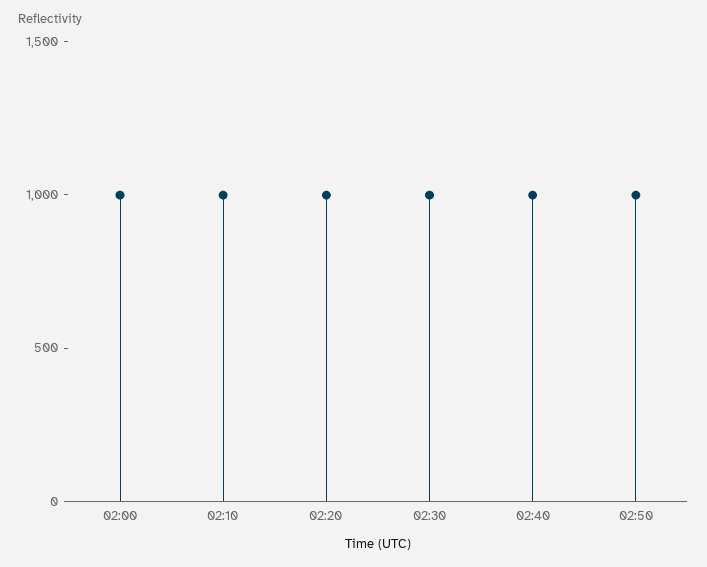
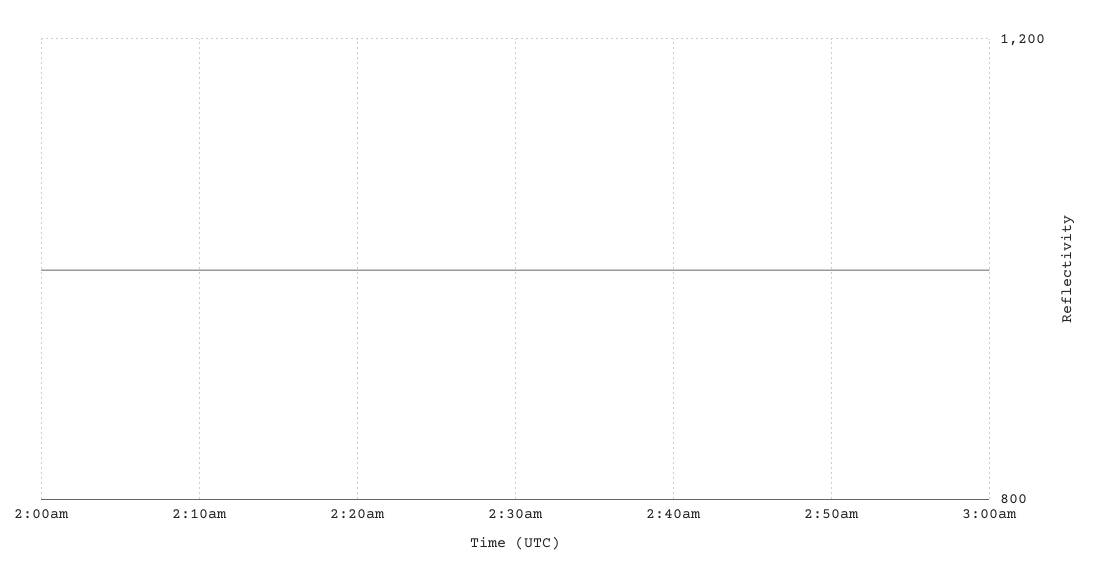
3:00am: none -> 1000

